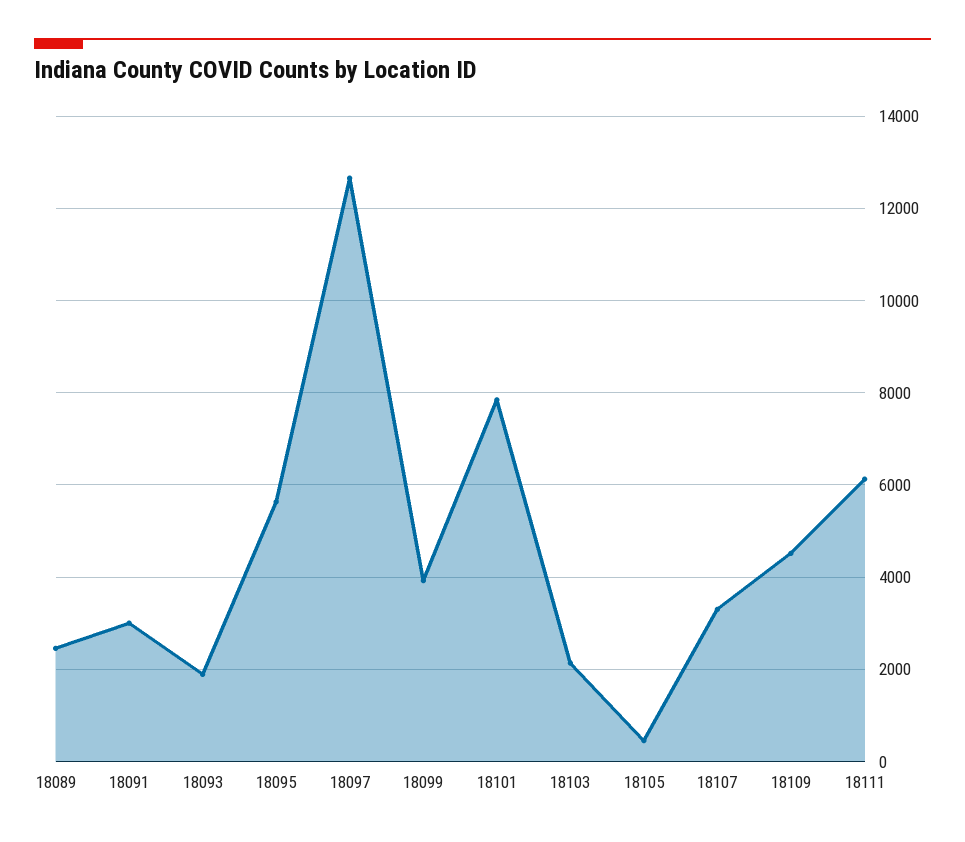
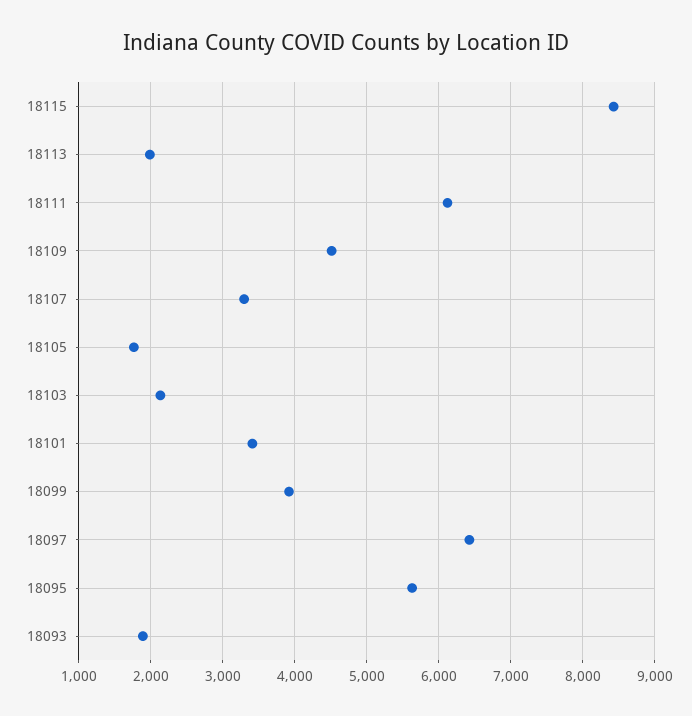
18089: 2400 -> none
18091: 3000 -> none
18097: 12600 -> 6400
18101: 7800 -> 3400
18105: 400 -> 1800
18115: none -> 8400
18113: none -> 2000

